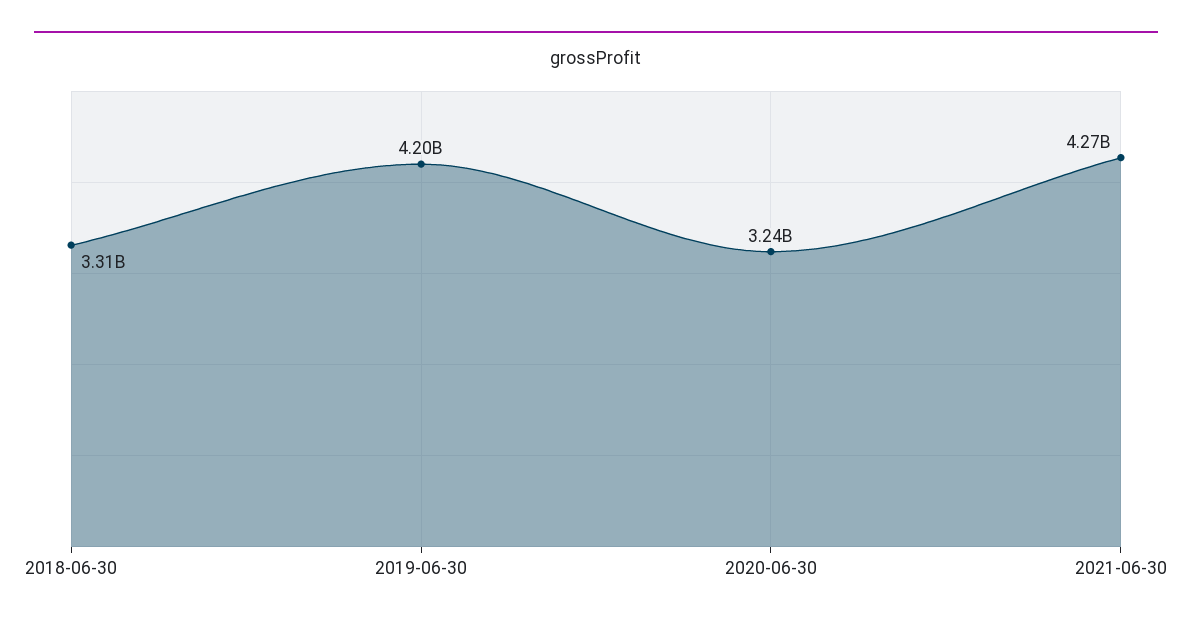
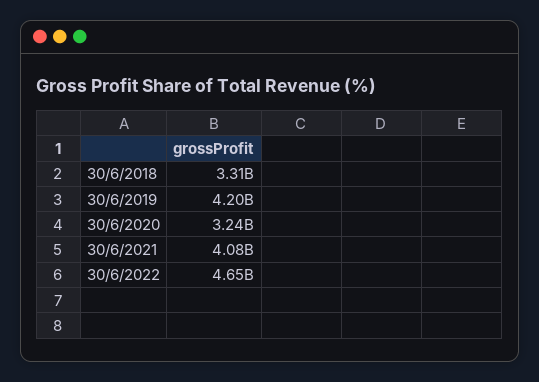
2021-06-30: 4270000000 -> 4080000000
30/6/2022: none -> 4650000000

